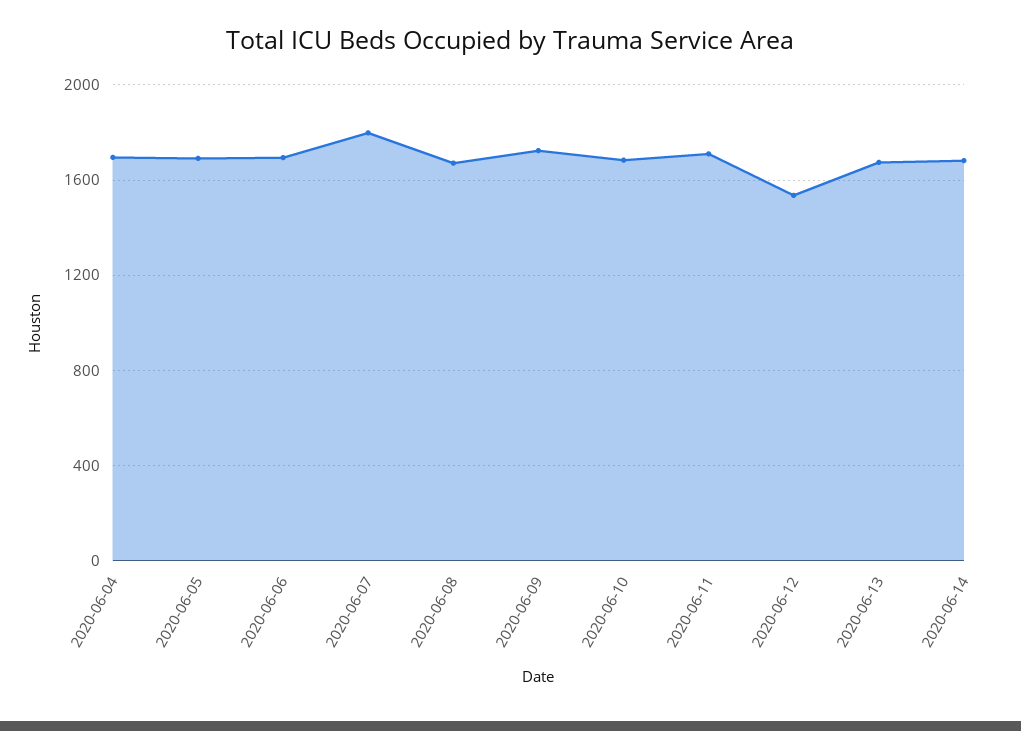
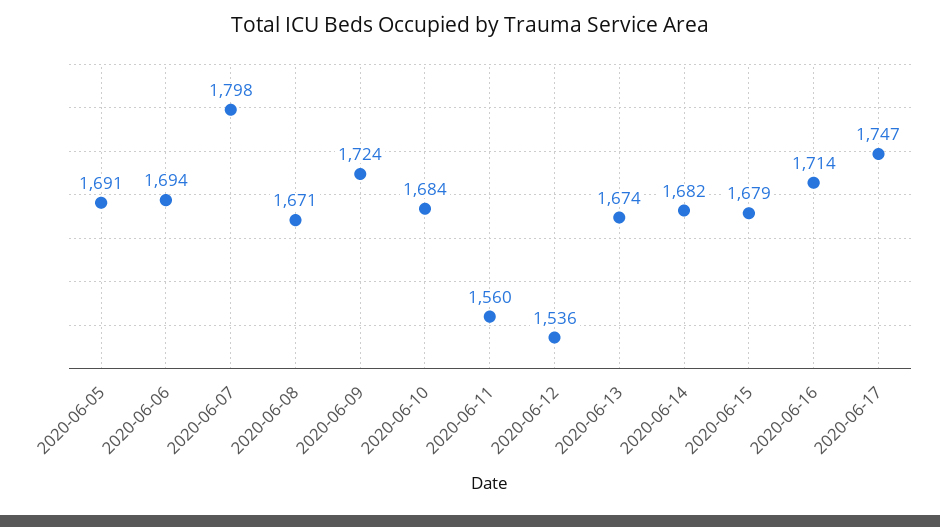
2020-06-04: 1700 -> none
2020-06-11: 1700 -> 1560
2020-06-15: none -> 1679
2020-06-16: none -> 1714
2020-06-17: none -> 1747

